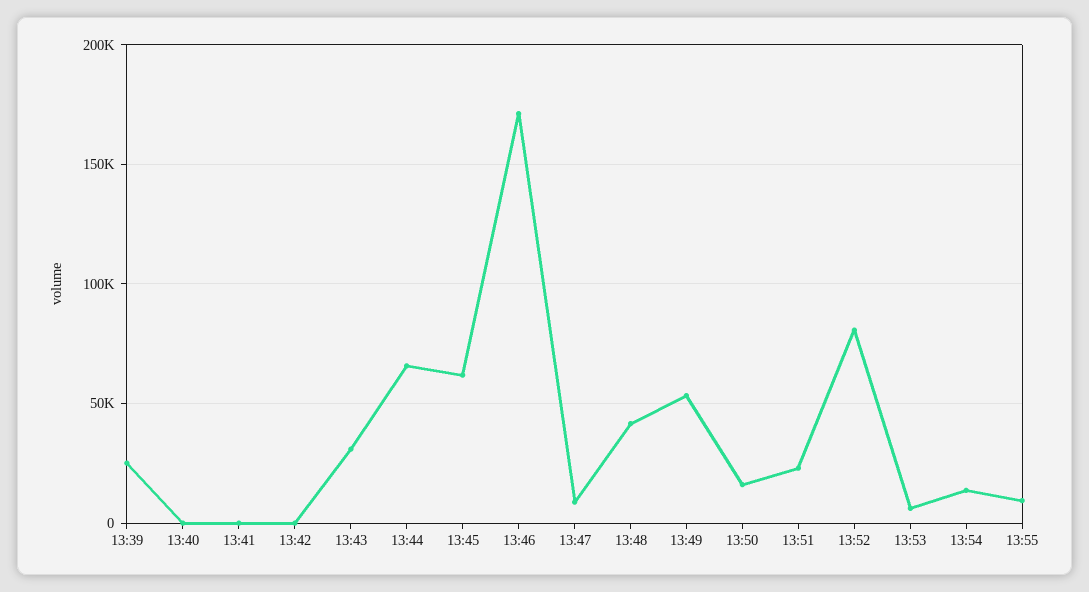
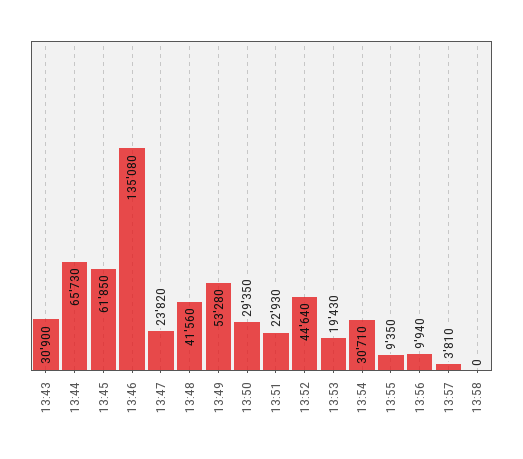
13:39: 25000 -> none
13:40: 0 -> none
13:41: 0 -> none
13:42: 0 -> none
13:46: 170000 -> 135080
13:47: 10000 -> 23820
13:50: 15000 -> 29350
13:52: 80000 -> 44640
13:53: 5000 -> 19430
13:54: 15000 -> 30710
13:56: none -> 9940
13:57: none -> 3810
13:58: none -> 0

